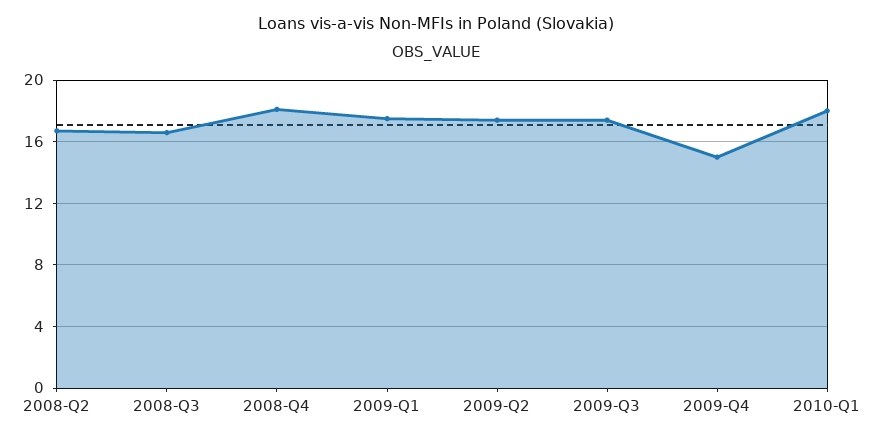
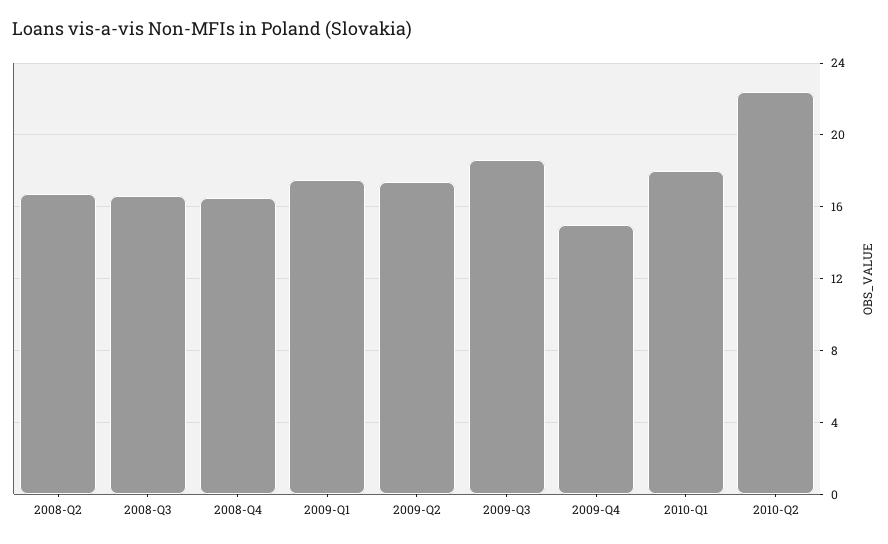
2008-Q4: 18 -> 16.5
2009-Q3: 17.5 -> 18.5
2010-Q2: none -> 22.5

